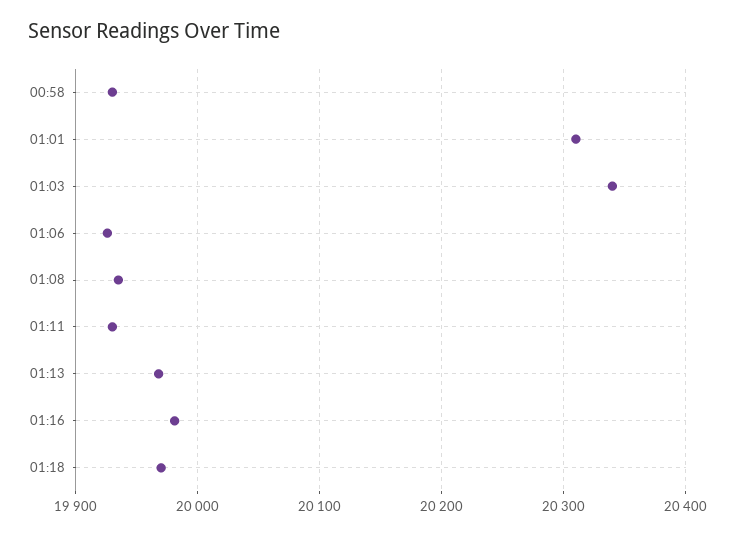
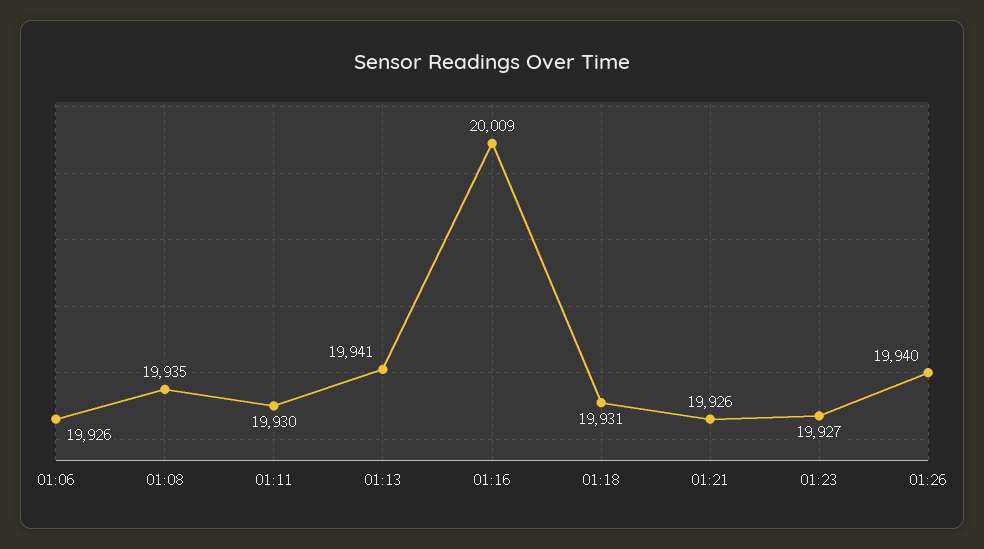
00:58: 19930 -> none
01:01: 20310 -> none
01:03: 20340 -> none
01:13: 19970 -> 19941
01:16: 19980 -> 20009
01:18: 19970 -> 19931
01:21: none -> 19926
01:23: none -> 19927
01:26: none -> 19940

